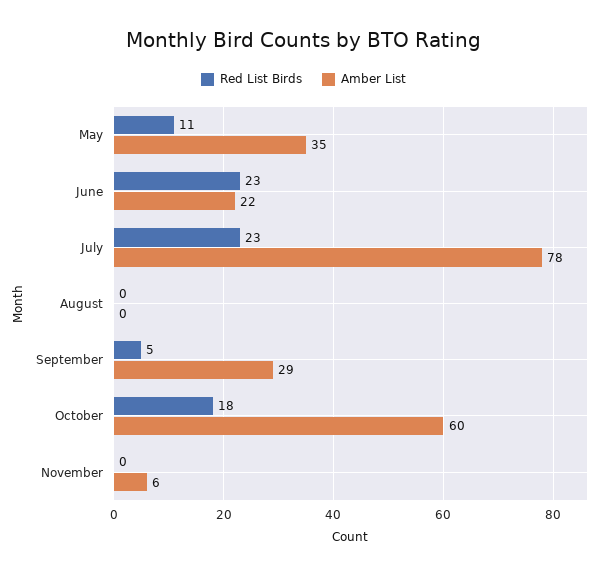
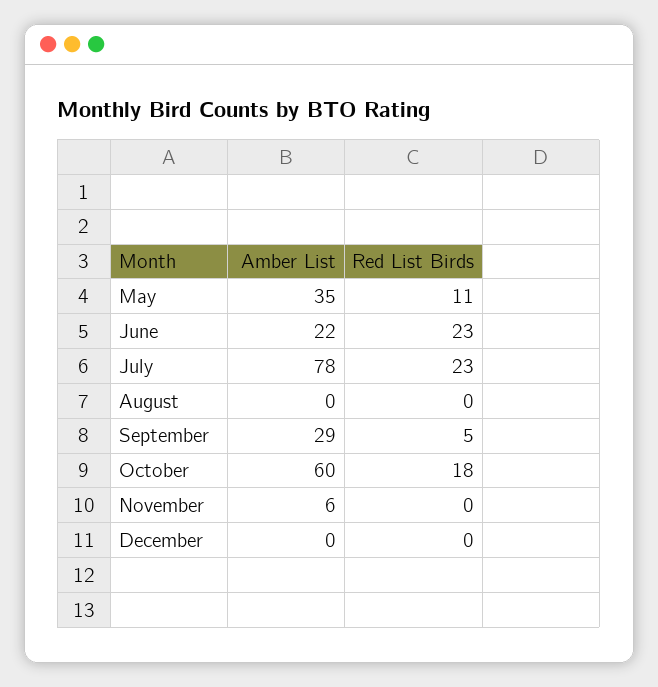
Amber List, December: none -> 0
Red List Birds, December: none -> 0

